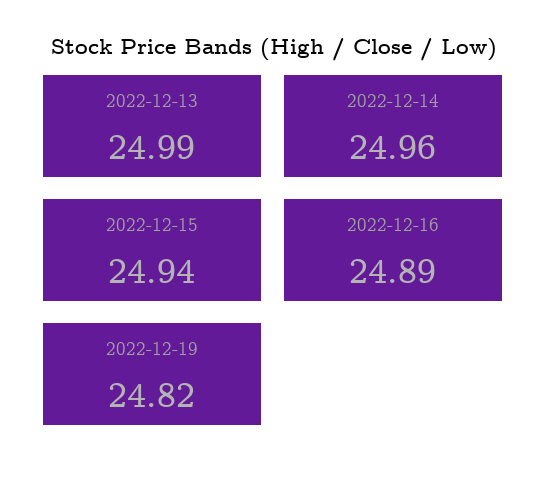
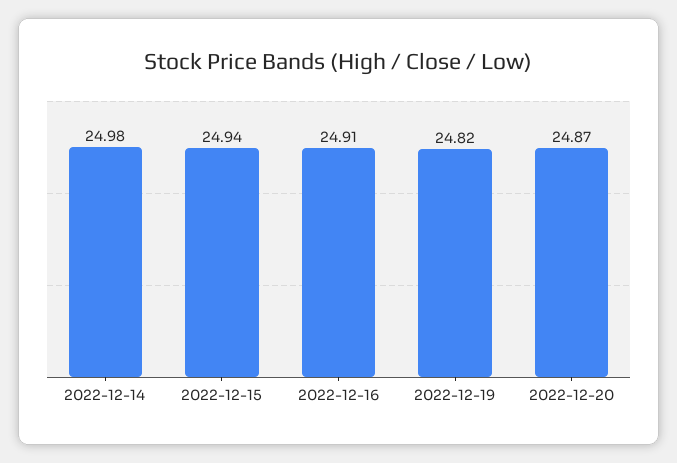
2022-12-13: 24.99 -> none
2022-12-14: 24.96 -> 24.98
2022-12-16: 24.89 -> 24.91
2022-12-20: none -> 24.87

